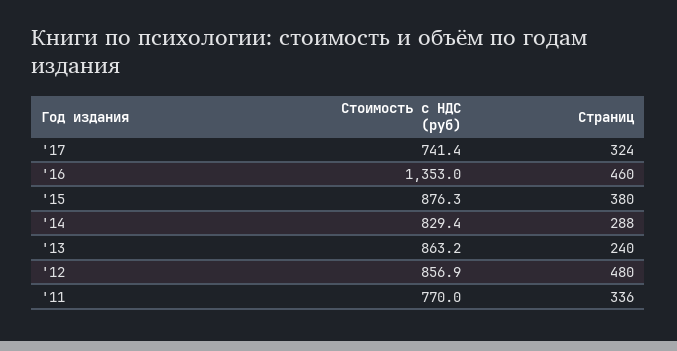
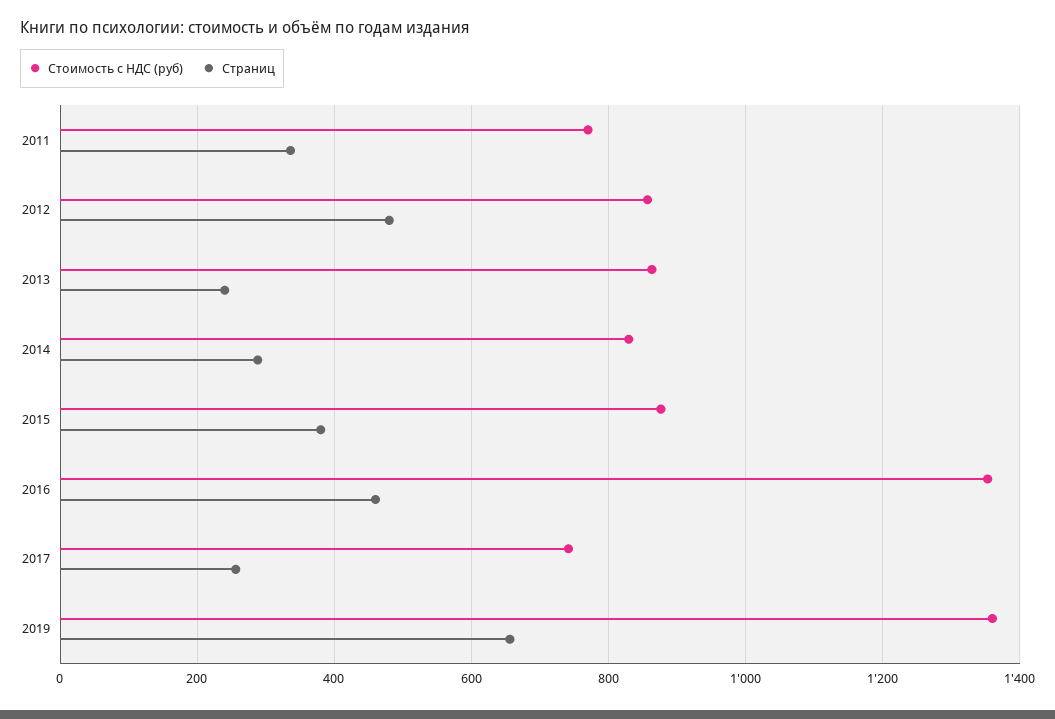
Страниц, '17: 324 -> 260
Стоимость с НДС (руб), 2019: none -> 1360
Страниц, 2019: none -> 660

